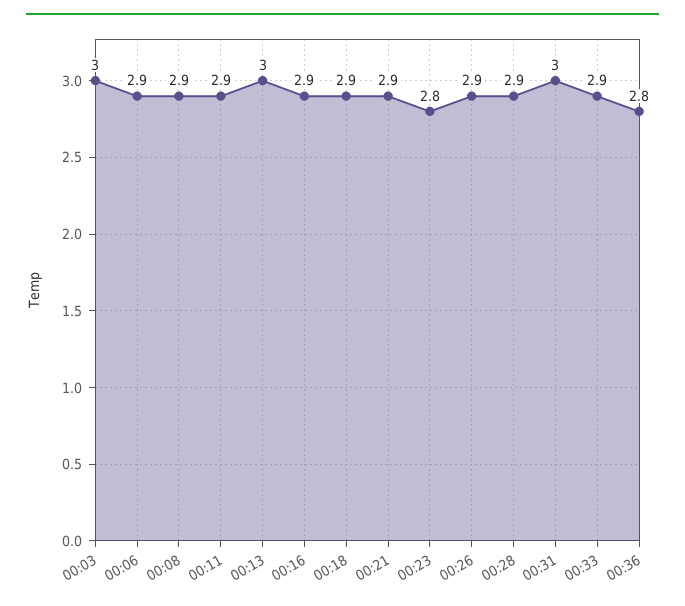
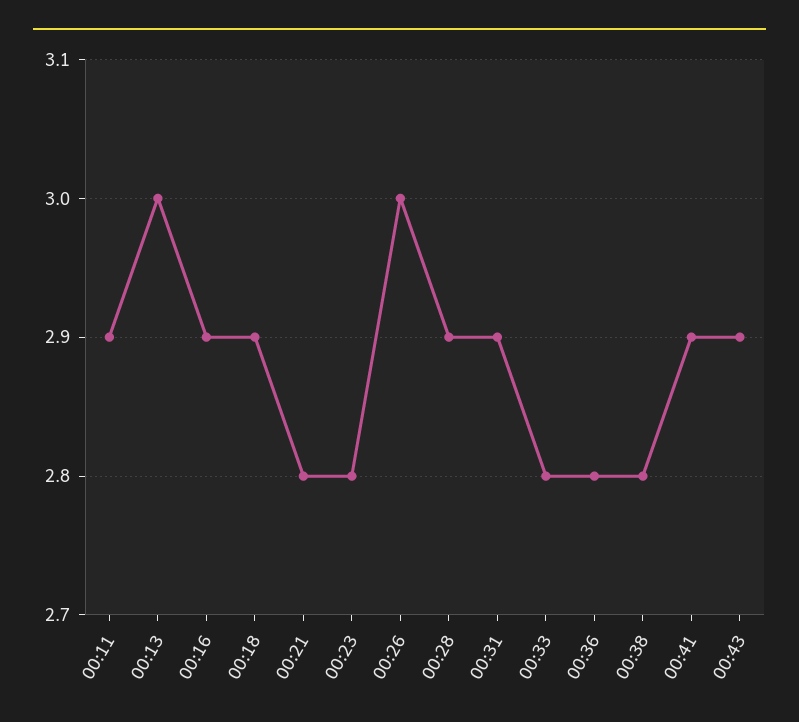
00:03: 3 -> none
00:06: 2.9 -> none
00:08: 2.9 -> none
00:21: 2.9 -> 2.8
00:26: 2.9 -> 3
00:31: 3 -> 2.9
00:33: 2.9 -> 2.8
00:38: none -> 2.8
00:41: none -> 2.9
00:43: none -> 2.9

